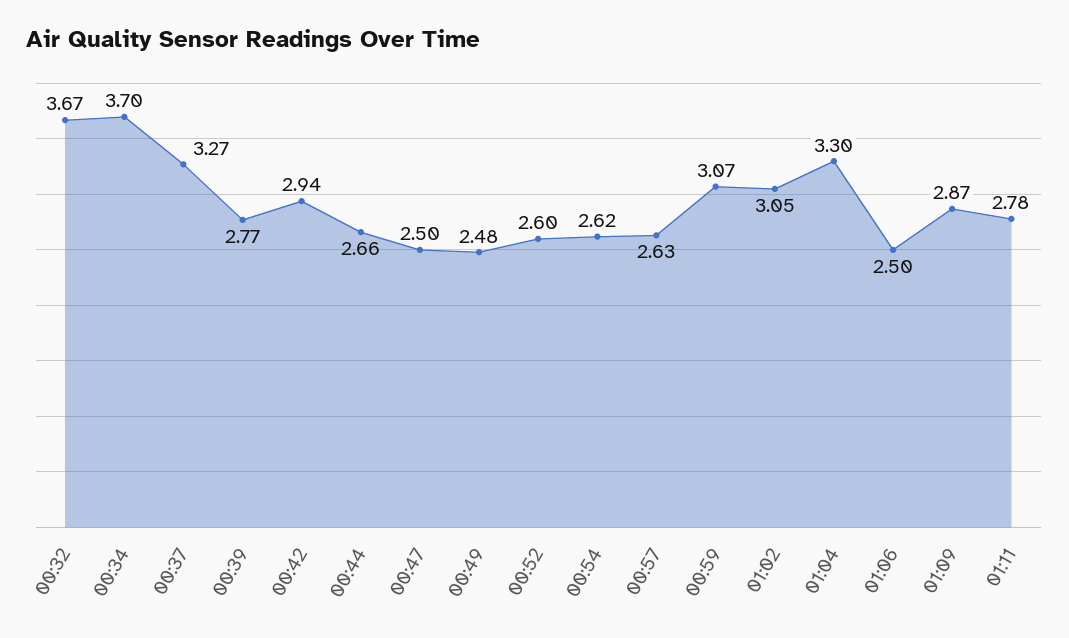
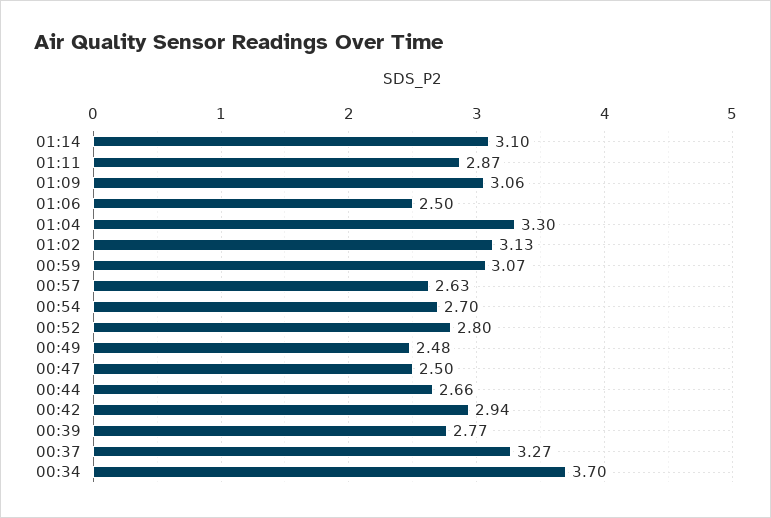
00:32: 3.67 -> none
00:52: 2.6 -> 2.8
00:54: 2.62 -> 2.7
01:02: 3.05 -> 3.13
01:09: 2.87 -> 3.06
01:11: 2.78 -> 2.87
01:14: none -> 3.1

